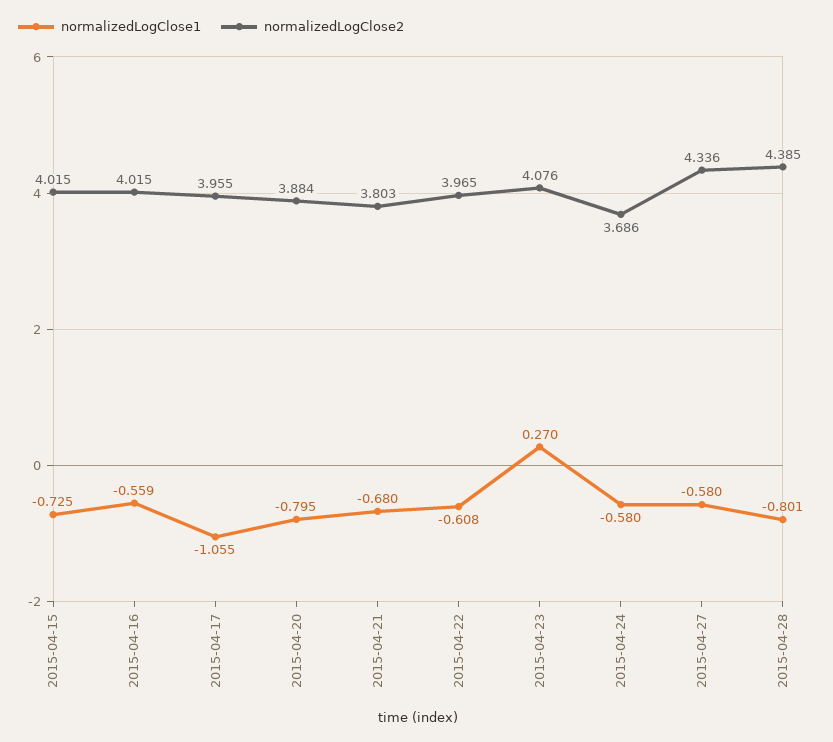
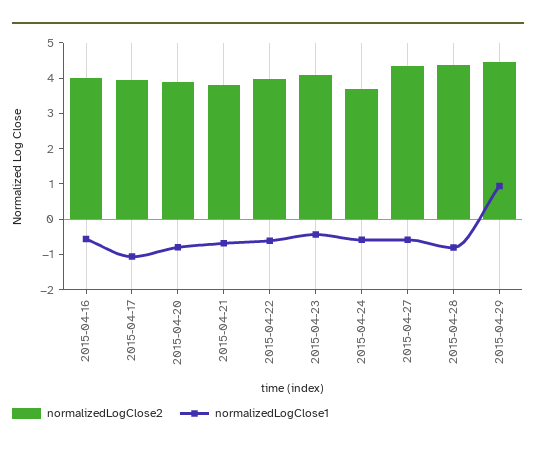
normalizedLogClose1, 2015-04-15: -0.725 -> none
normalizedLogClose2, 2015-04-15: 4.015 -> none
normalizedLogClose1, 2015-04-23: 0.27 -> -0.5
normalizedLogClose2, 2015-04-29: none -> 4.5
normalizedLogClose1, 2015-04-29: none -> 1

